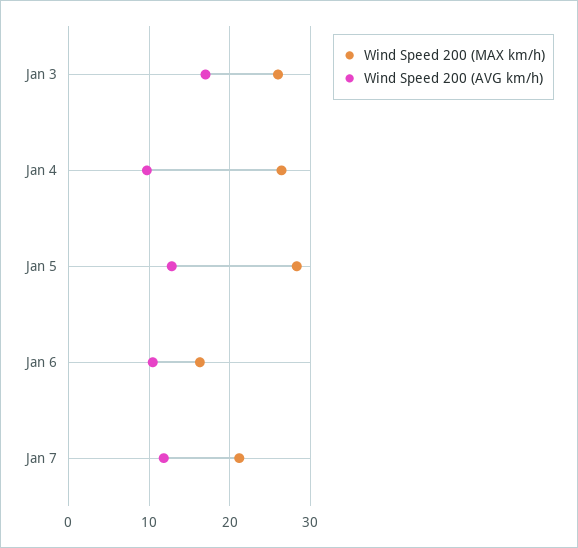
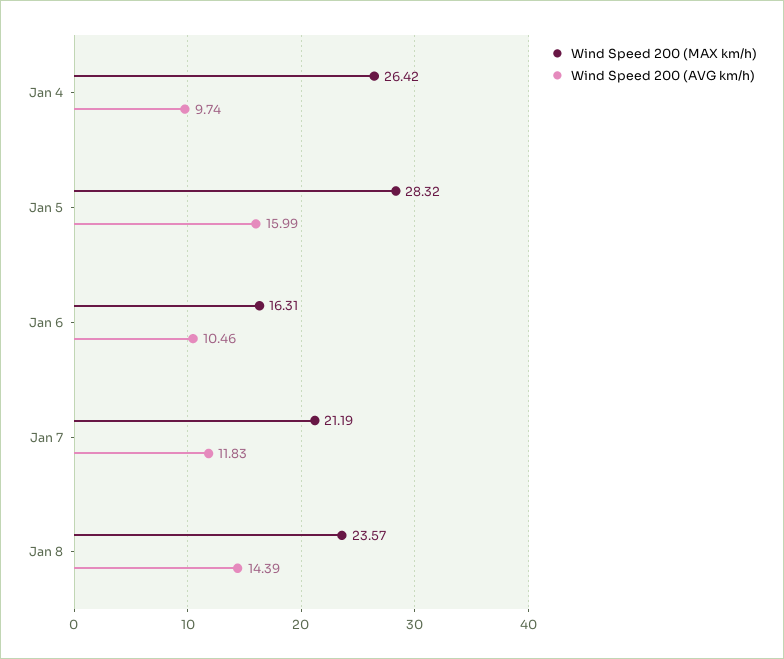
Wind Speed 200 (MAX km/h), Jan 3: 26 -> none
Wind Speed 200 (AVG km/h), Jan 3: 17 -> none
Wind Speed 200 (AVG km/h), Jan 5: 13 -> 15.99
Wind Speed 200 (MAX km/h), Jan 8: none -> 23.57
Wind Speed 200 (AVG km/h), Jan 8: none -> 14.39

